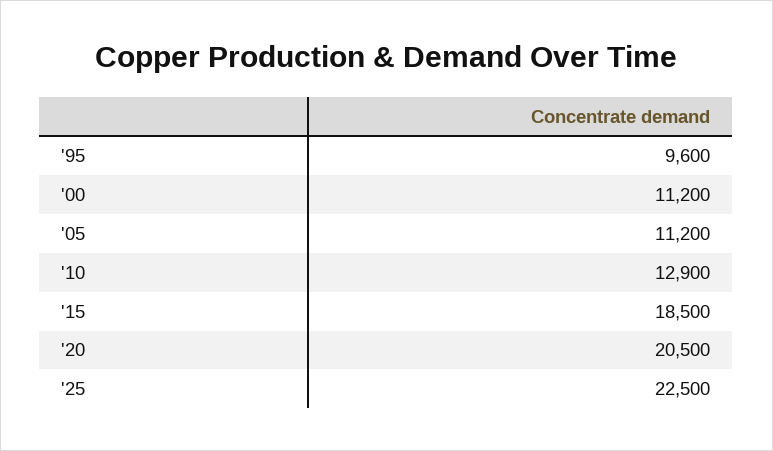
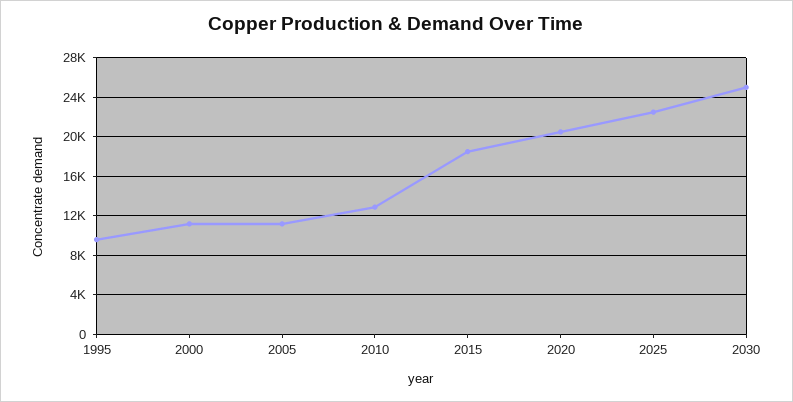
2030: none -> 25000

